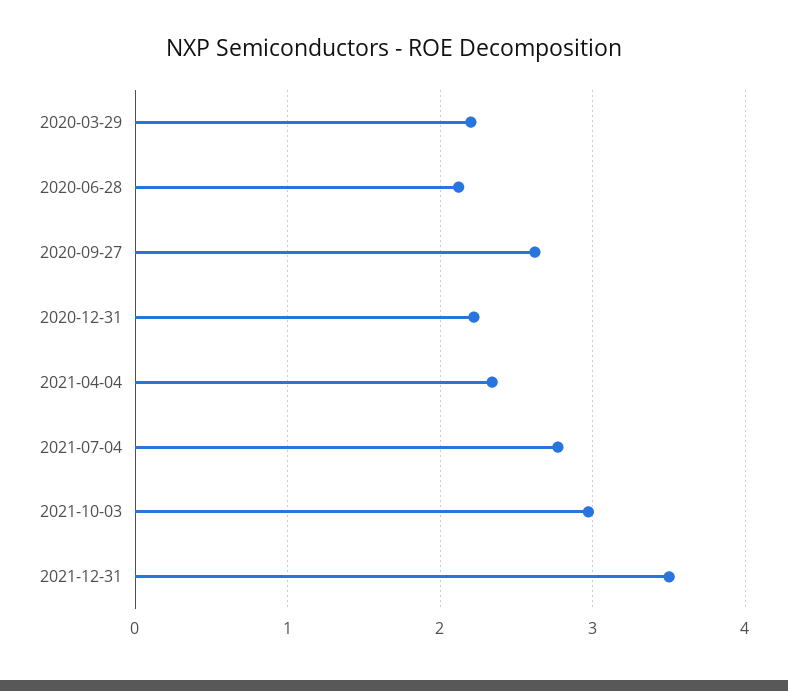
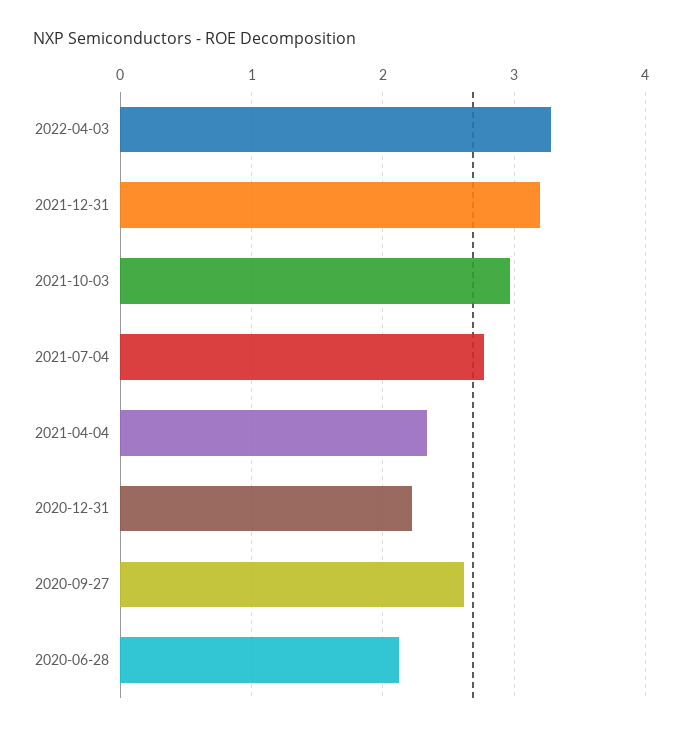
2020-03-29: 2.2 -> none
2021-12-31: 3.5 -> 3.2
2022-04-03: none -> 3.3

